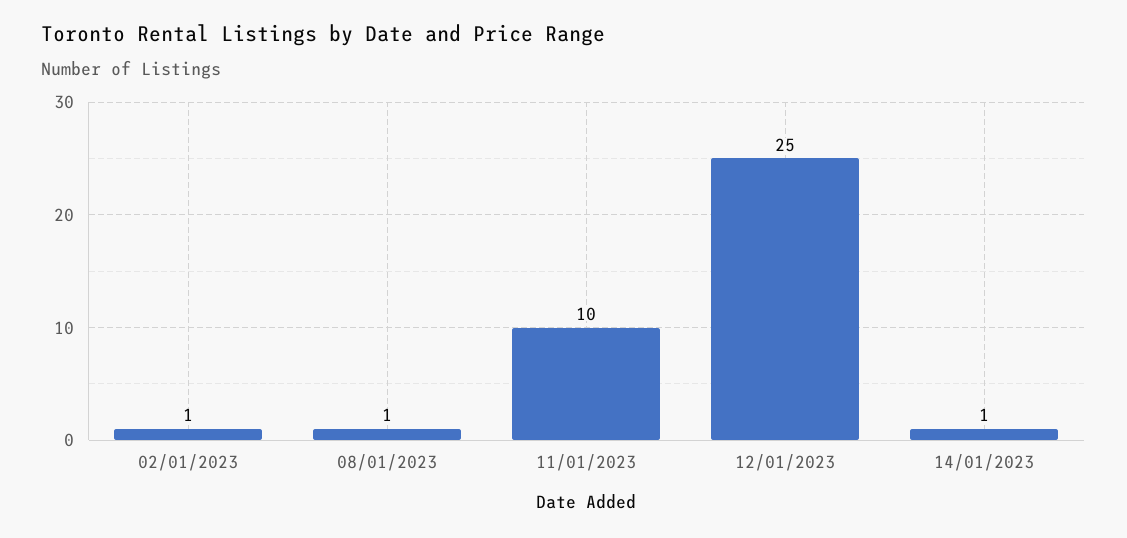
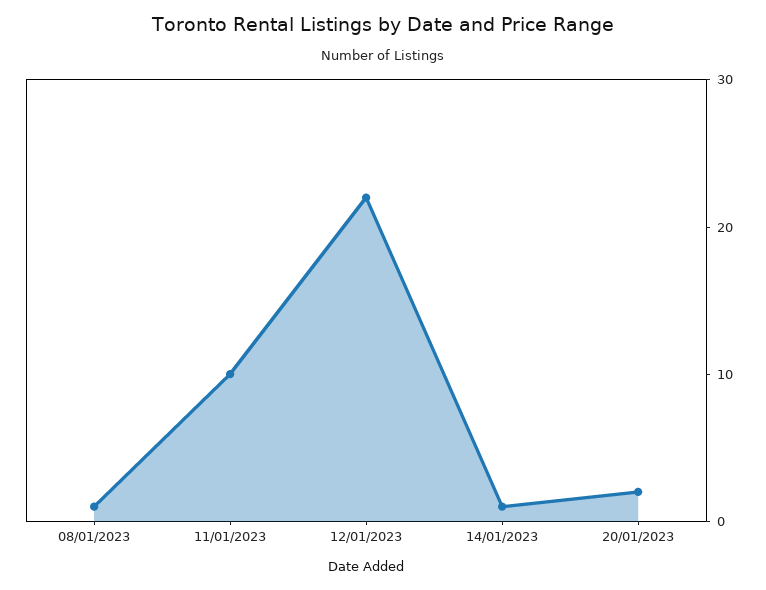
02/01/2023: 1 -> none
12/01/2023: 25 -> 22
20/01/2023: none -> 2

